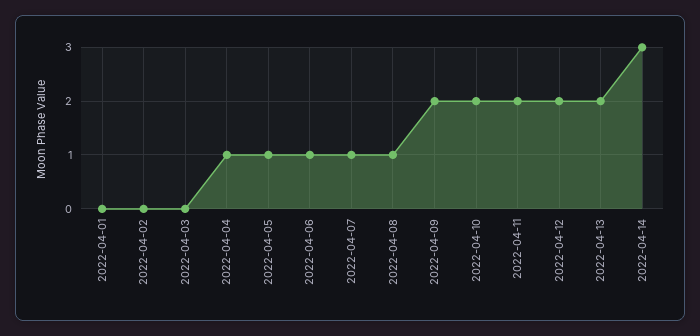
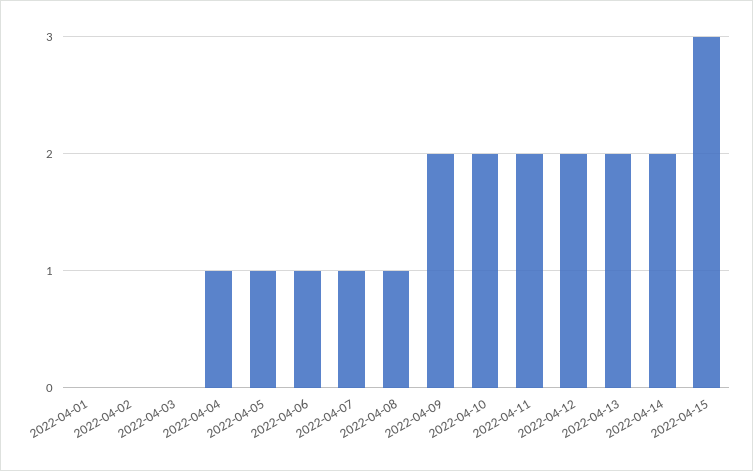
2022-04-14: 3 -> 2
2022-04-15: none -> 3

